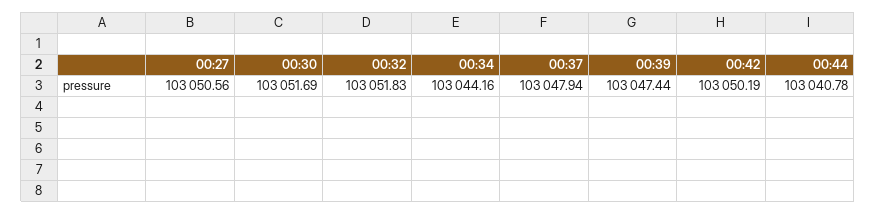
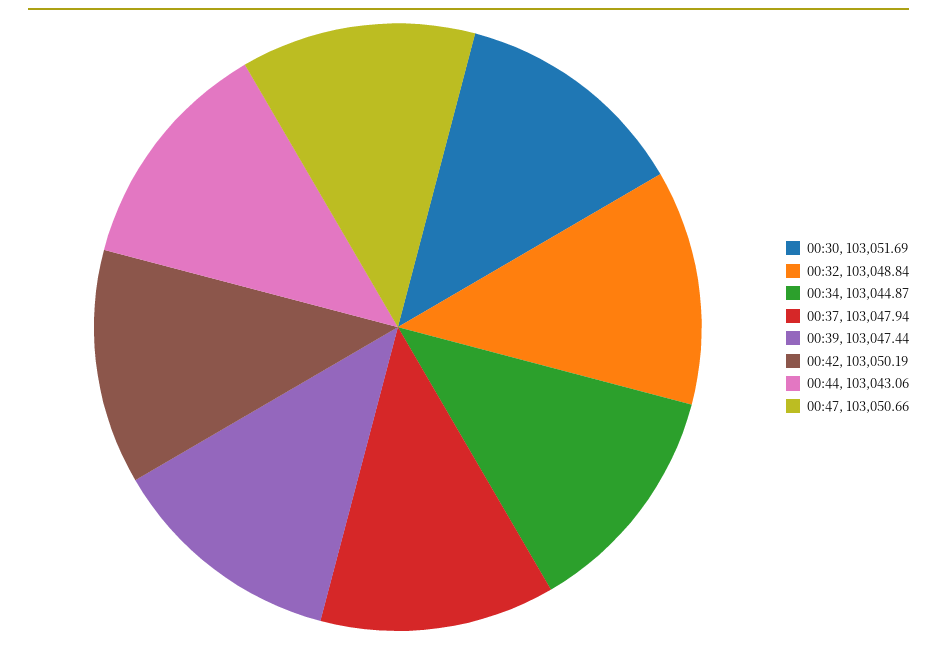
00:27: 103050.56 -> none
00:32: 103051.83 -> 103048.84
00:34: 103044.16 -> 103044.87
00:44: 103040.78 -> 103043.06
00:47: none -> 103050.66

